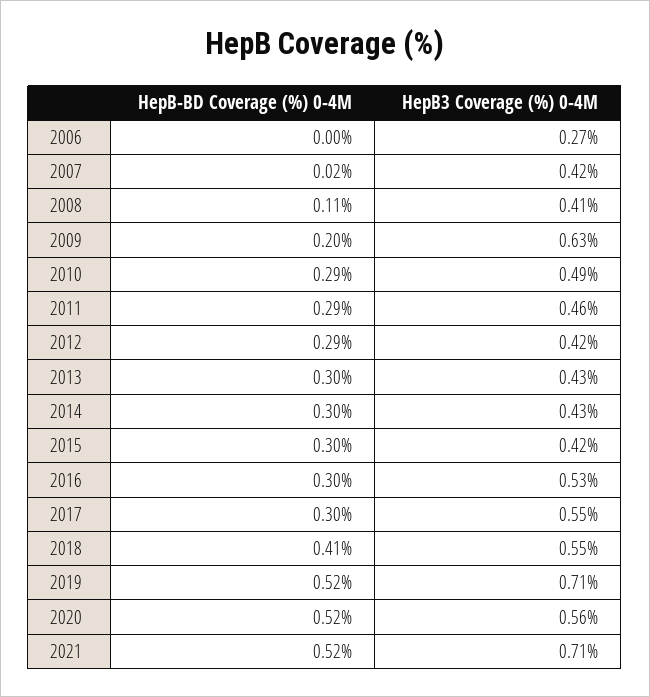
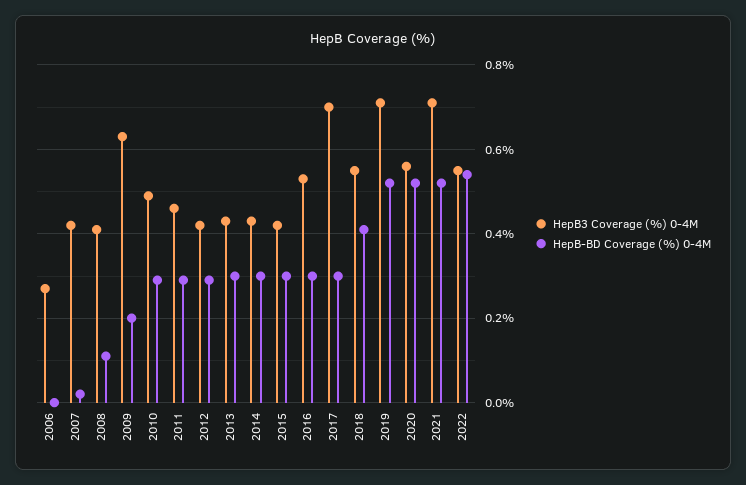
HepB3 Coverage (%) 0-4M, 2017: 0.55 -> 0.7
HepB3 Coverage (%) 0-4M, 2022: none -> 0.55
HepB-BD Coverage (%) 0-4M, 2022: none -> 0.55

